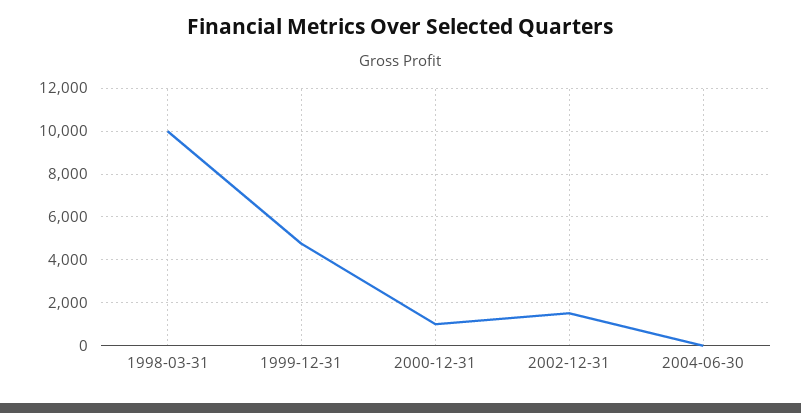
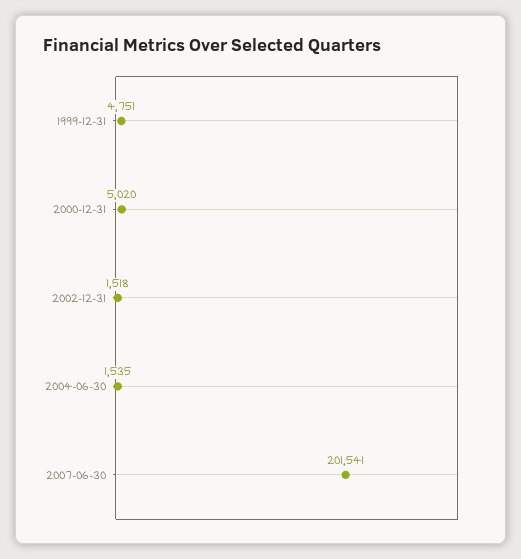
1998-03-31: 10000 -> none
2000-12-31: 1000 -> 5020
2004-06-30: 0 -> 1535
2007-06-30: none -> 201541

